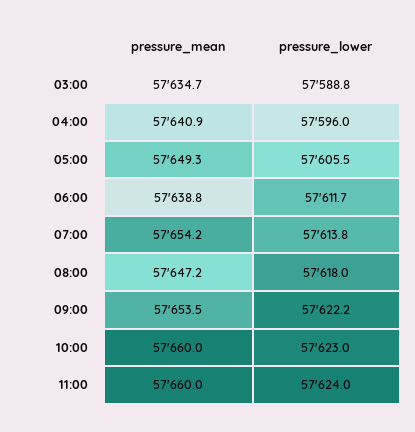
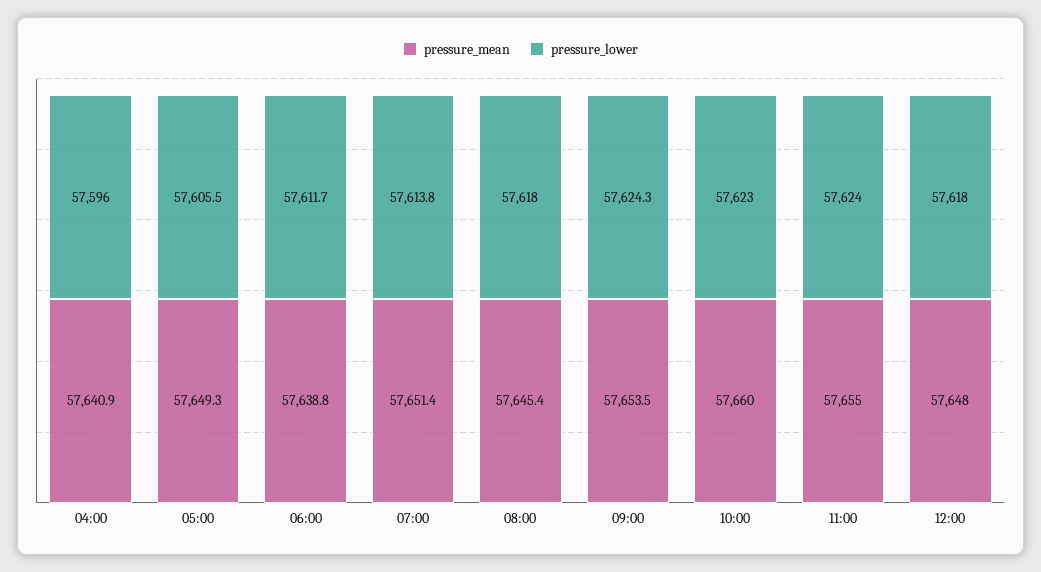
pressure_mean, 03:00: 57634.7 -> none
pressure_lower, 03:00: 57588.8 -> none
pressure_mean, 07:00: 57654.2 -> 57651.4
pressure_mean, 08:00: 57647.2 -> 57645.4
pressure_lower, 09:00: 57622.2 -> 57624.3
pressure_mean, 11:00: 57660 -> 57655
pressure_mean, 12:00: none -> 57648
pressure_lower, 12:00: none -> 57618

